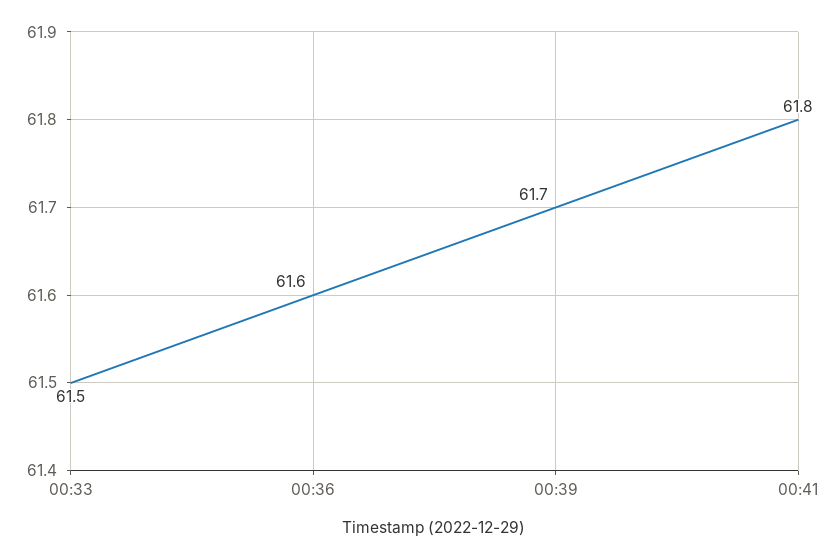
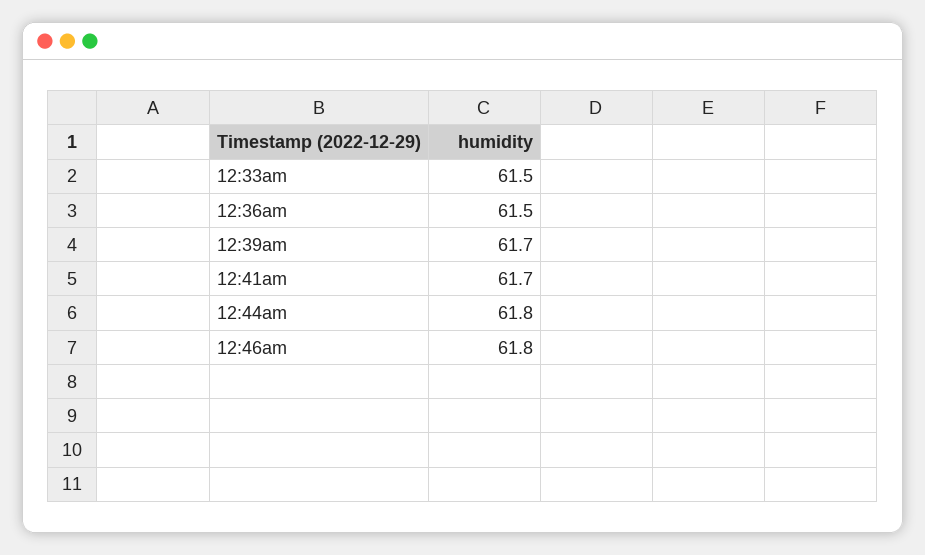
00:36: 61.6 -> 61.5
00:41: 61.8 -> 61.7
12:44am: none -> 61.8
12:46am: none -> 61.8

